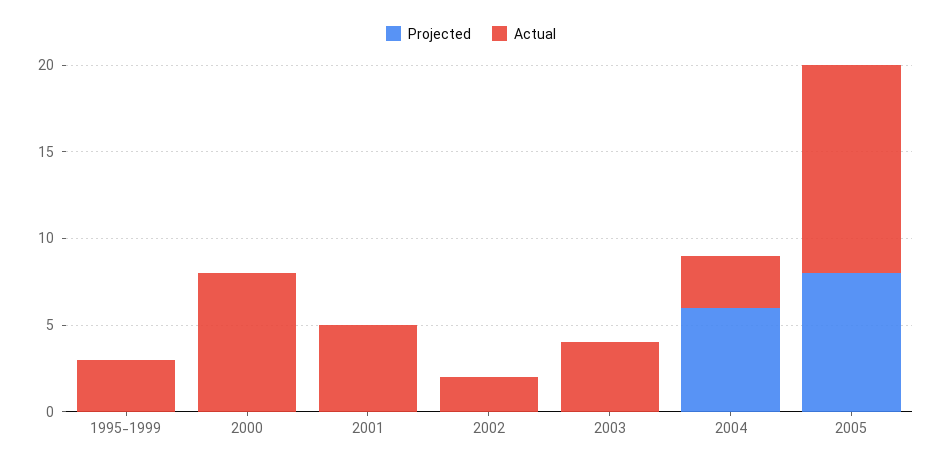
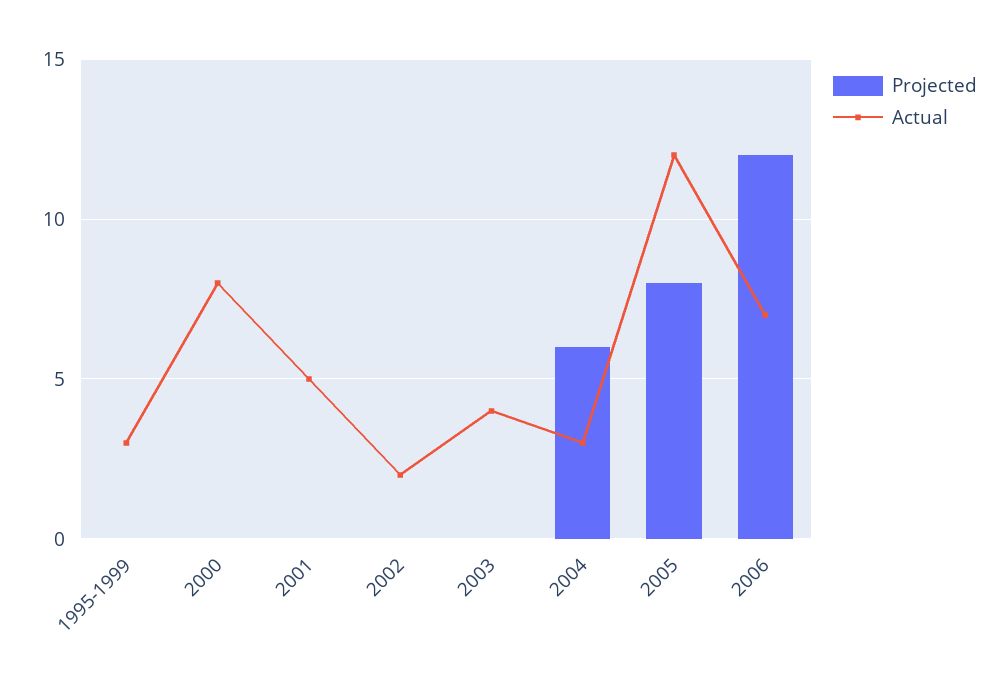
Projected, 2006: none -> 12
Actual, 2006: none -> 7

